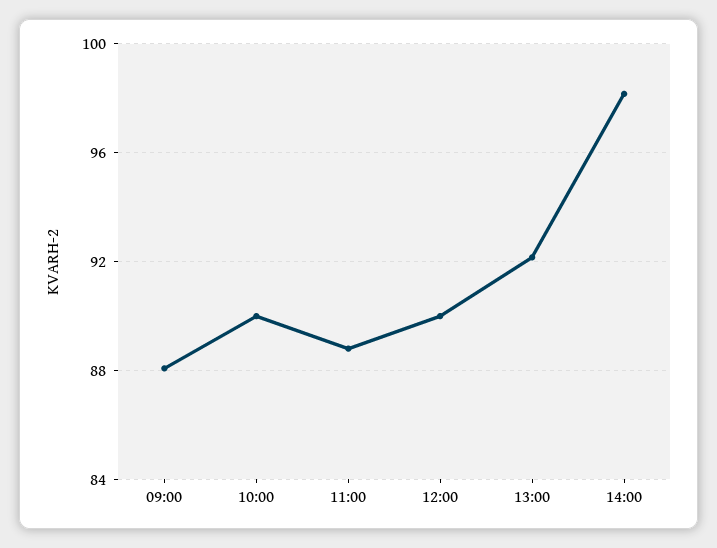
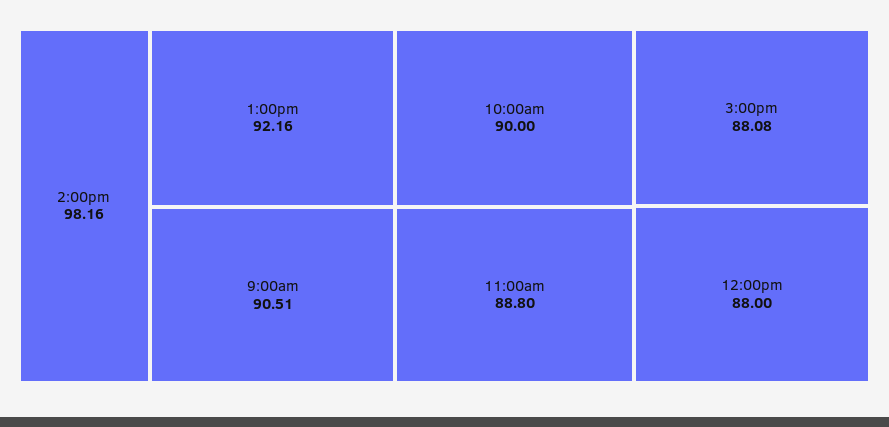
09:00: 88 -> 90.51
12:00: 90 -> 88
3:00pm: none -> 88.08

